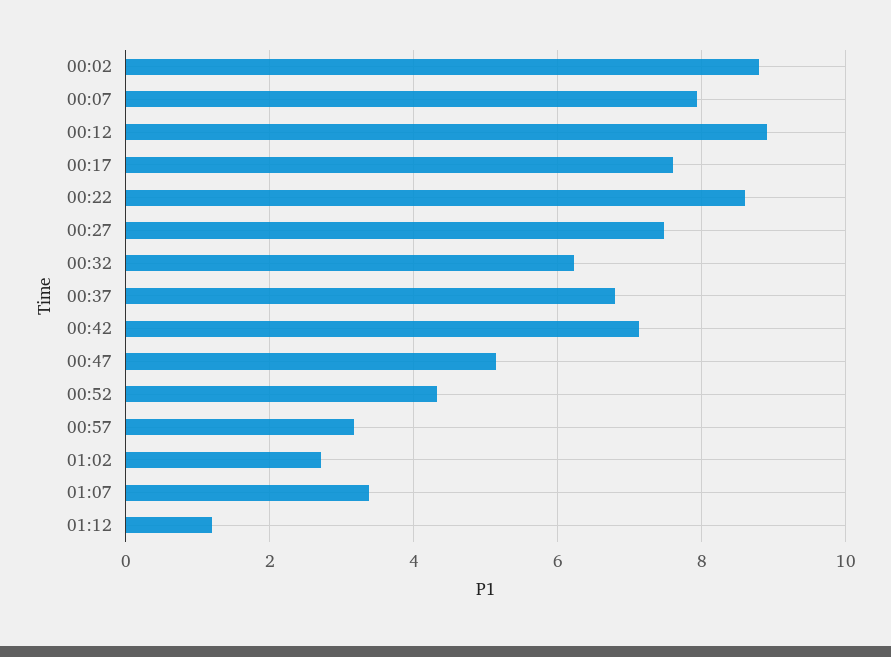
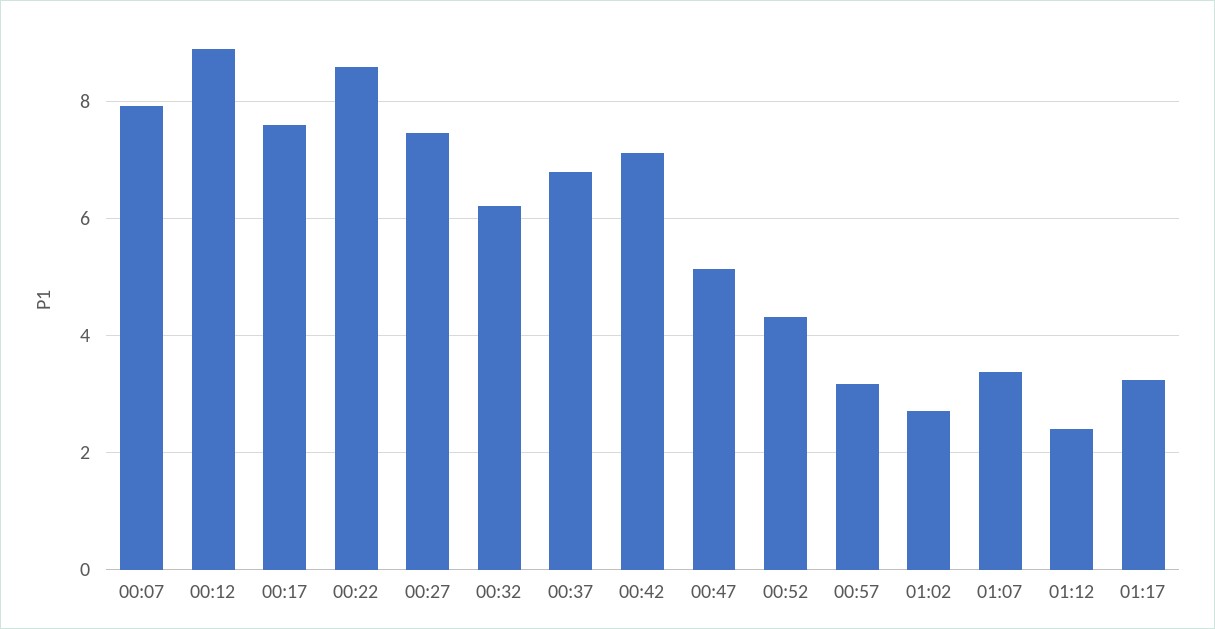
00:02: 8.8 -> none
01:12: 1.2 -> 2.4
01:17: none -> 3.2

